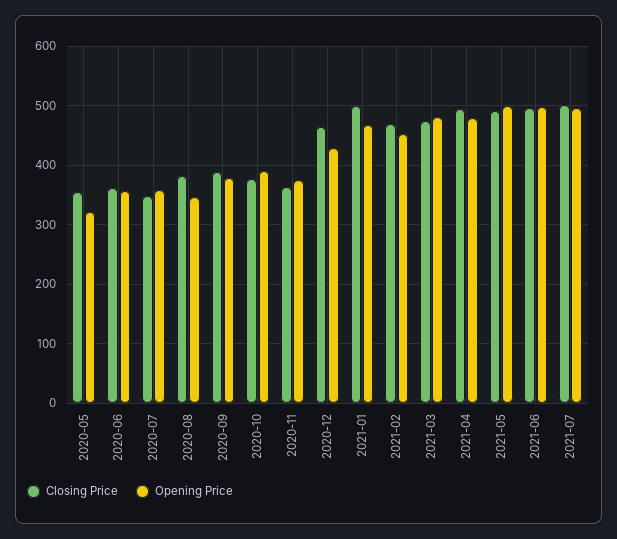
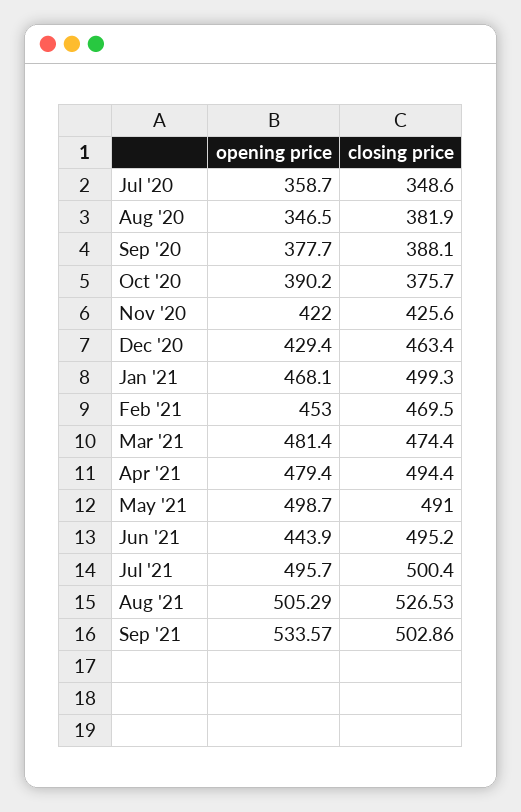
Closing Price, 2020-05: 360 -> none
Opening Price, 2020-05: 320 -> none
Closing Price, 2020-06: 360 -> none
Opening Price, 2020-06: 360 -> none
Closing Price, 2020-11: 360 -> 425.6
Opening Price, 2020-11: 380 -> 422
Opening Price, 2021-06: 500 -> 443.9
Opening Price, Aug '21: none -> 505.29
Closing Price, Aug '21: none -> 526.53
Opening Price, Sep '21: none -> 533.57
Closing Price, Sep '21: none -> 502.86

